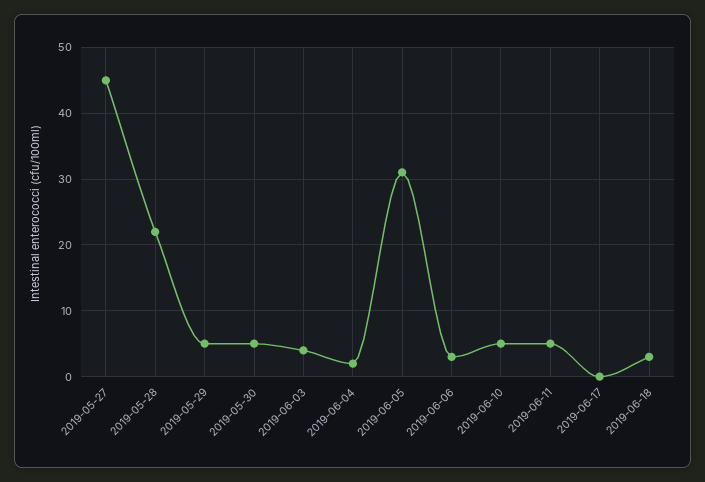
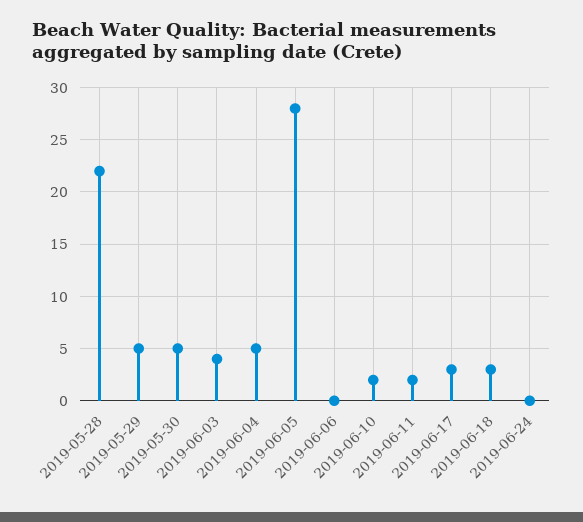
2019-05-27: 45 -> none
2019-06-04: 2 -> 5
2019-06-05: 31 -> 28
2019-06-06: 3 -> 0
2019-06-10: 5 -> 2
2019-06-11: 5 -> 2
2019-06-17: 0 -> 3
2019-06-24: none -> 0

